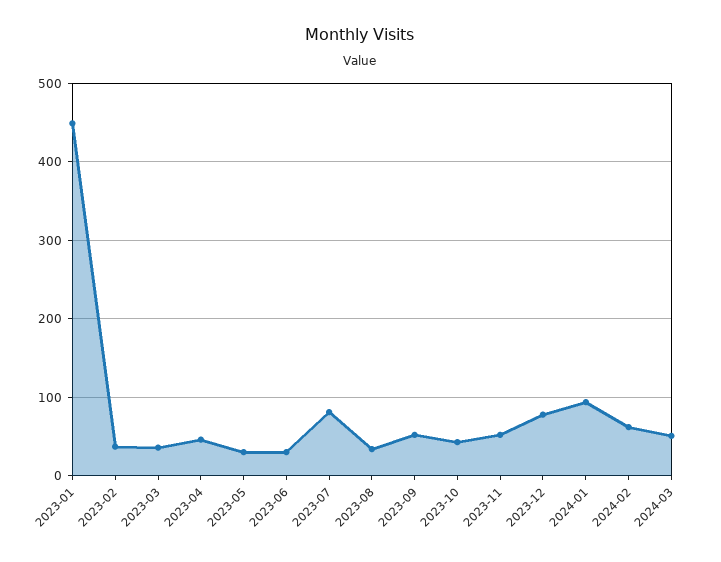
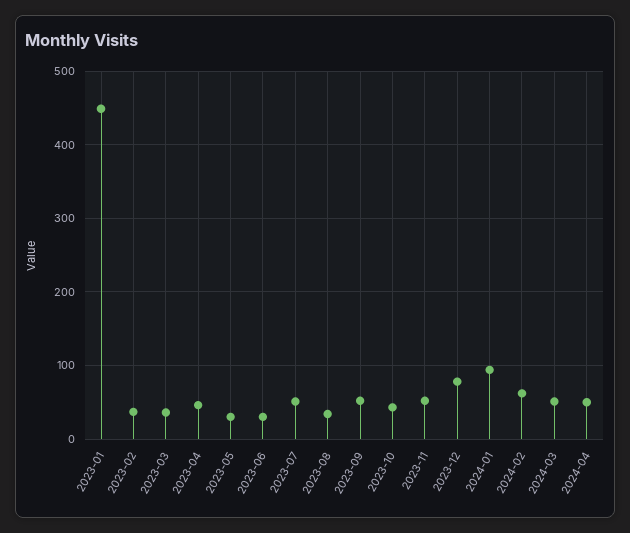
2023-07: 80 -> 50
2024-04: none -> 50

